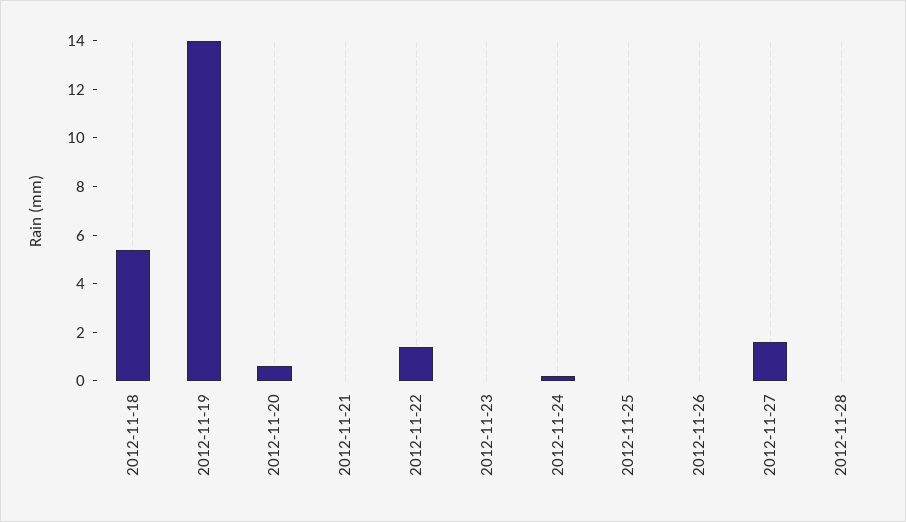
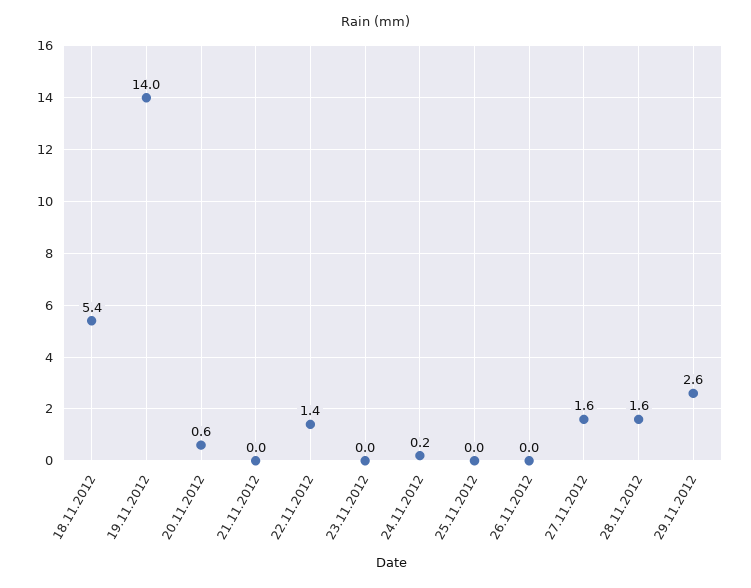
2012-11-28: 0 -> 1.6
29.11.2012: none -> 2.6

